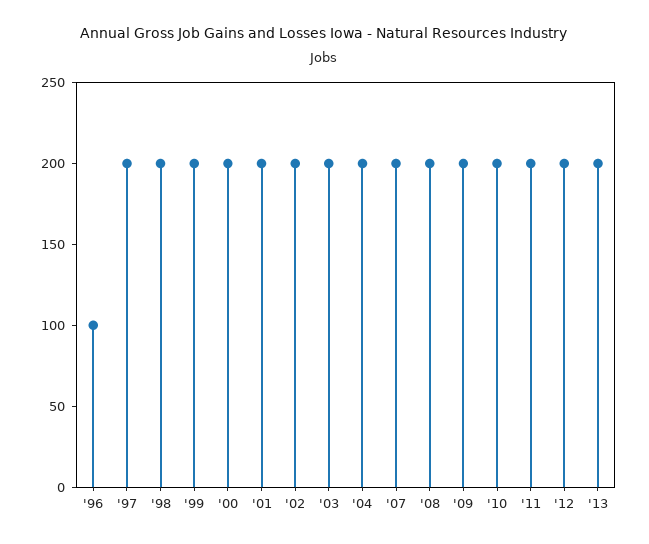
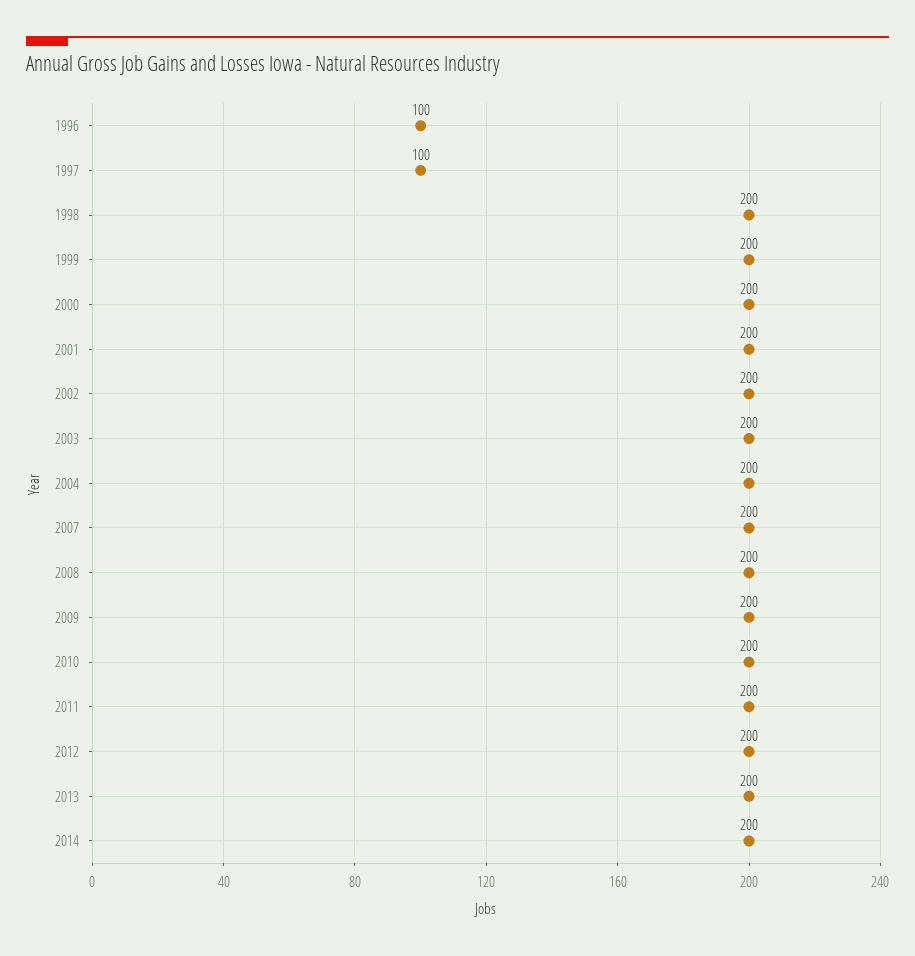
'97: 200 -> 100
2014: none -> 200

